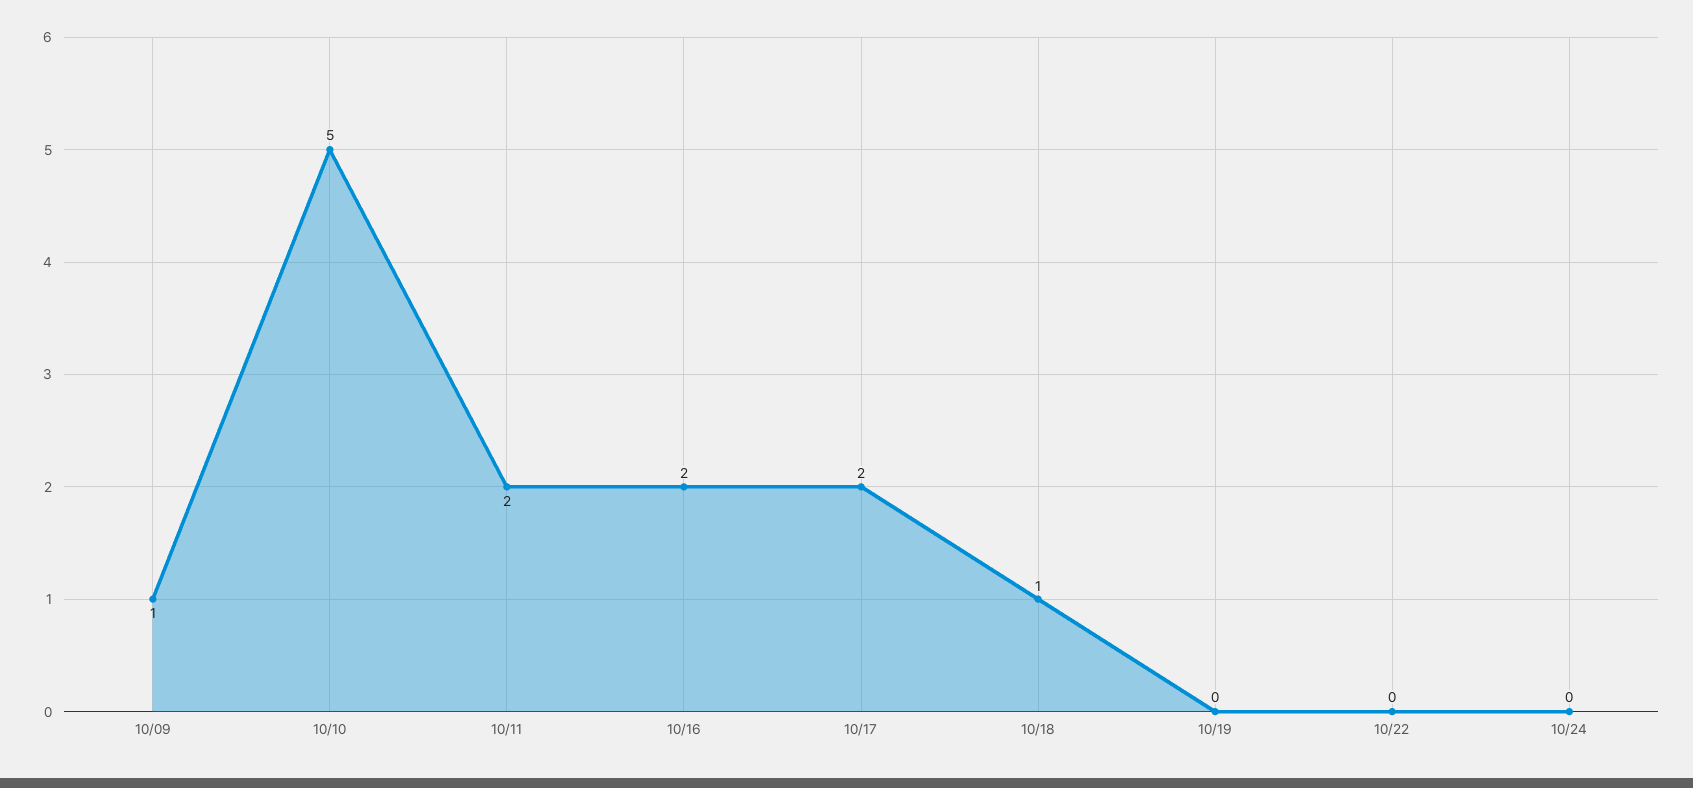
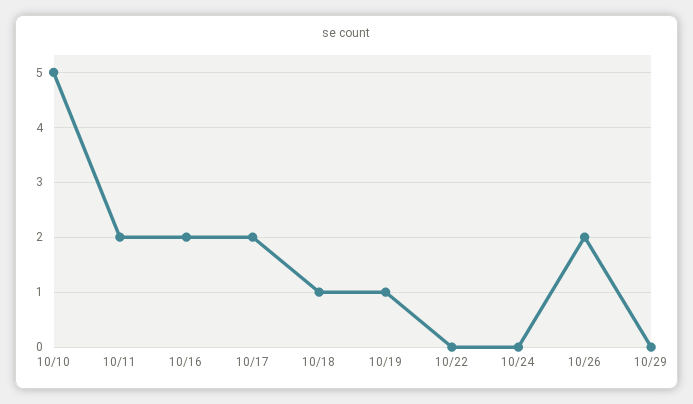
10/09: 1 -> none
10/19: 0 -> 1
10/26: none -> 2
10/29: none -> 0

